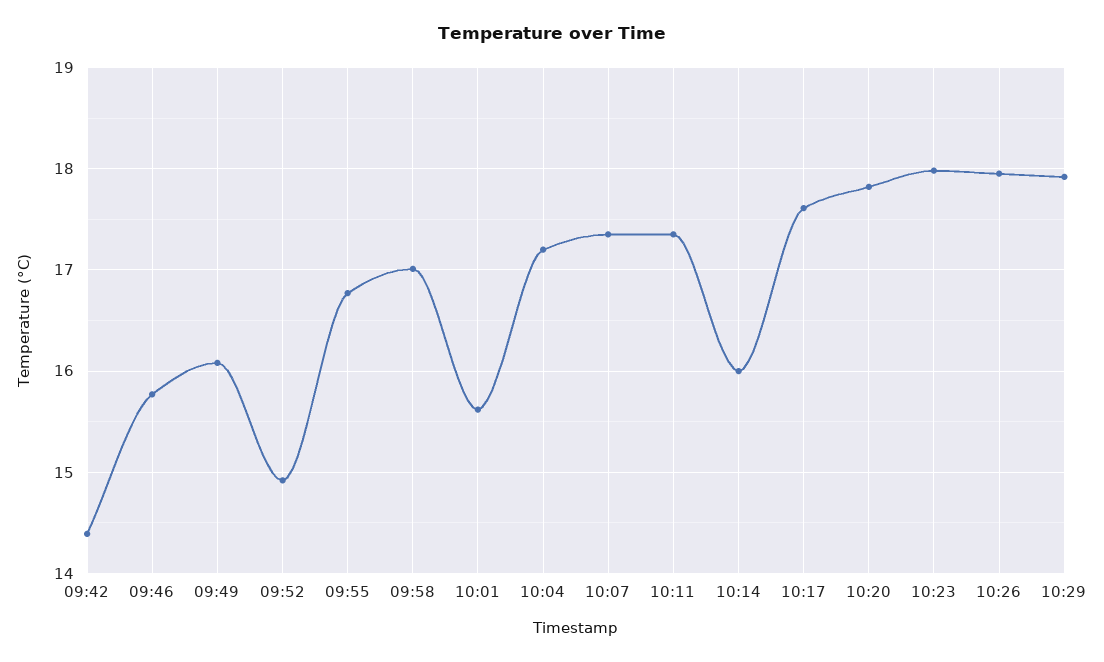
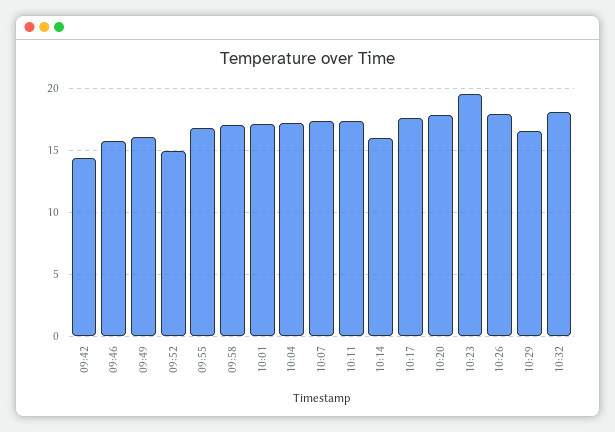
10:01: 15.6 -> 17
10:23: 18 -> 19.5
10:29: 17.9 -> 16.5
10:32: none -> 18

